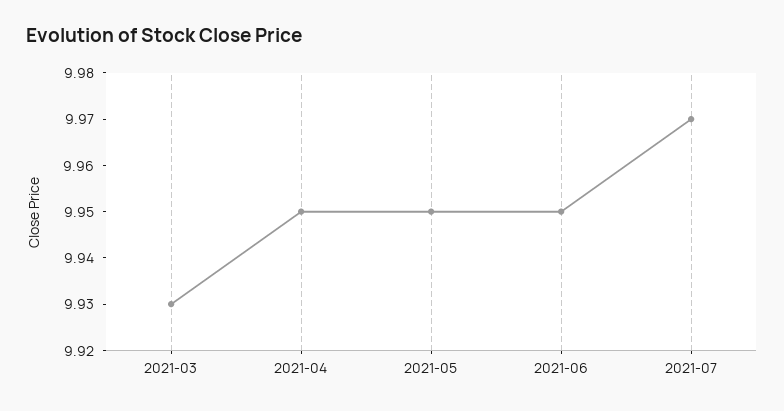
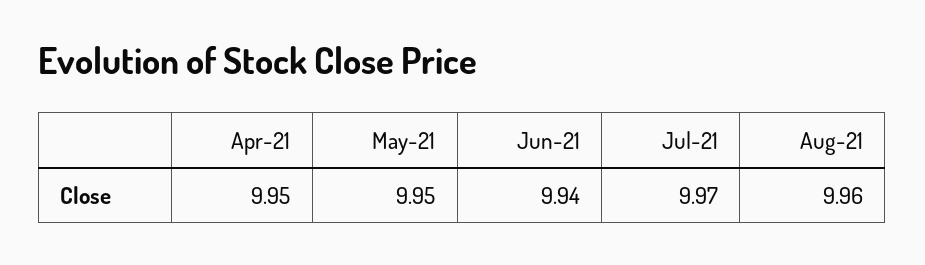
2021-03: 9.93 -> none
2021-06: 9.95 -> 9.94
Aug-21: none -> 9.96

